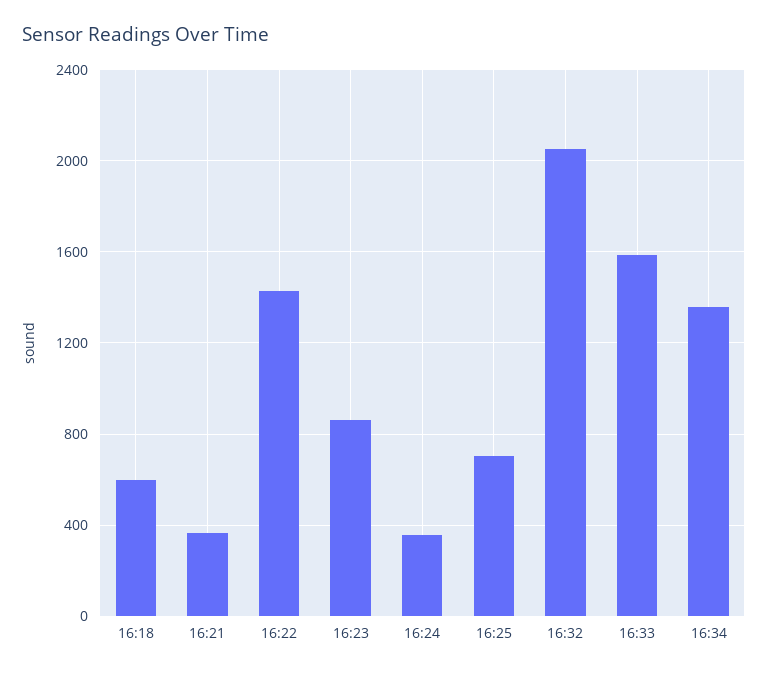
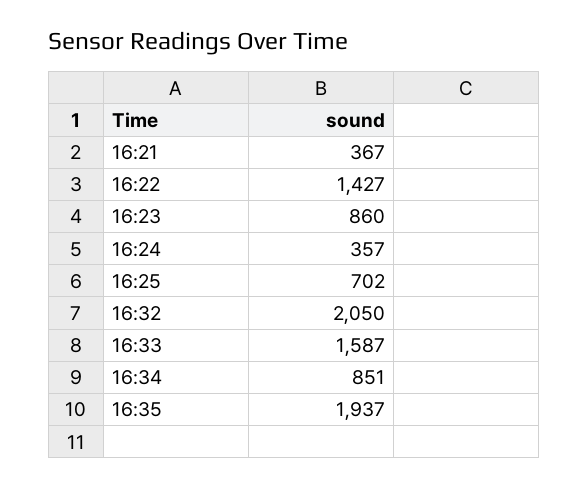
16:18: 600 -> none
16:34: 1350 -> 851
16:35: none -> 1937

